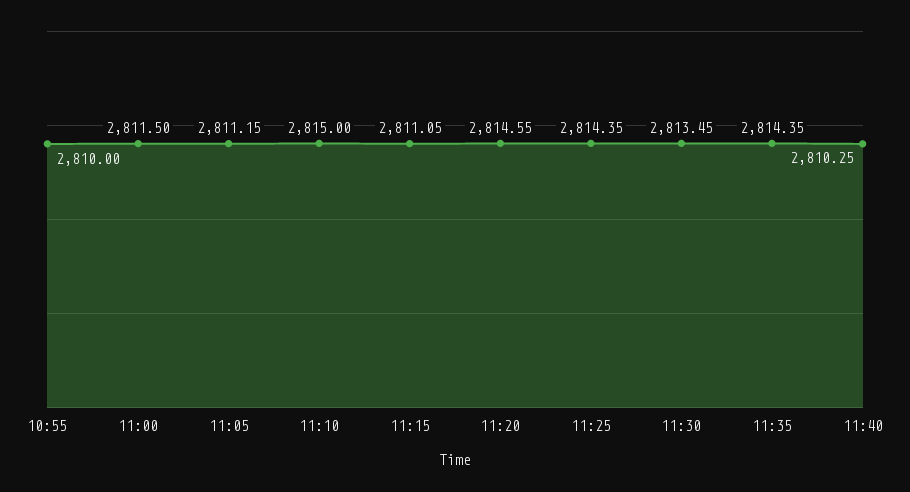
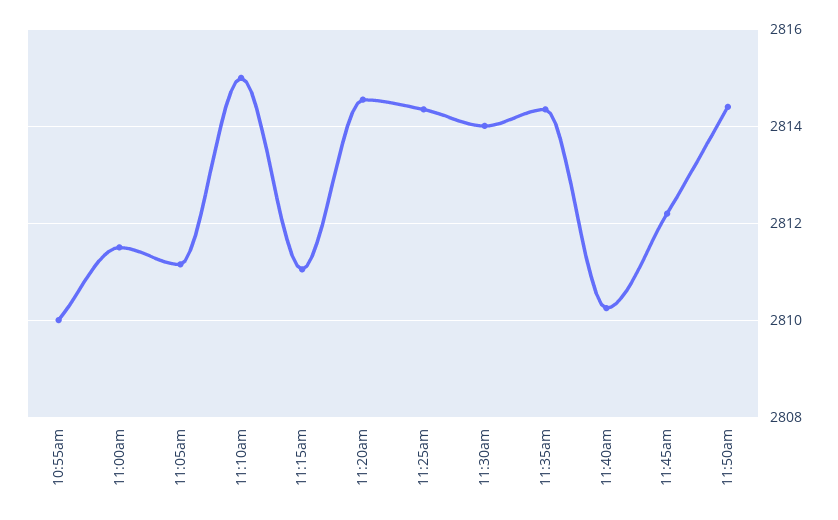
11:30: 2813.45 -> 2814
11:45am: none -> 2812.2
11:50am: none -> 2814.4

